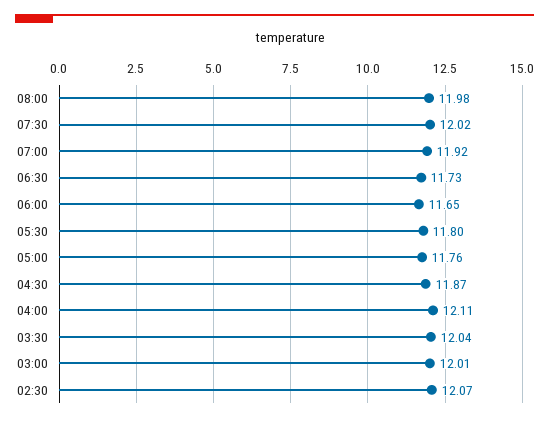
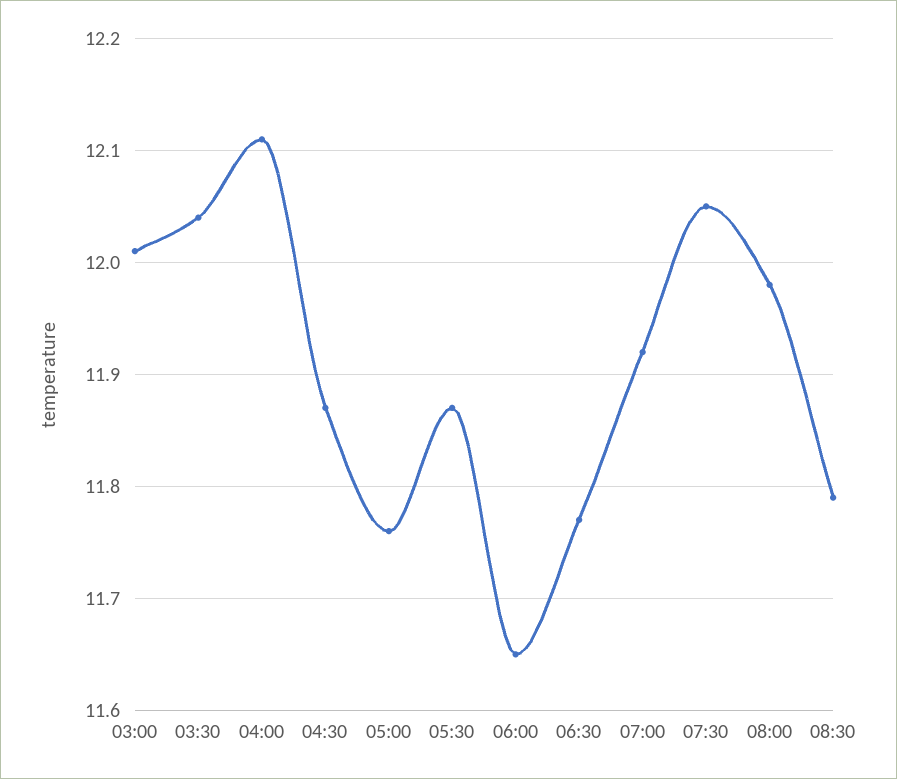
07:30: 12.02 -> 12.05
06:30: 11.73 -> 11.77
05:30: 11.8 -> 11.87
02:30: 12.07 -> none
08:30: none -> 11.79

